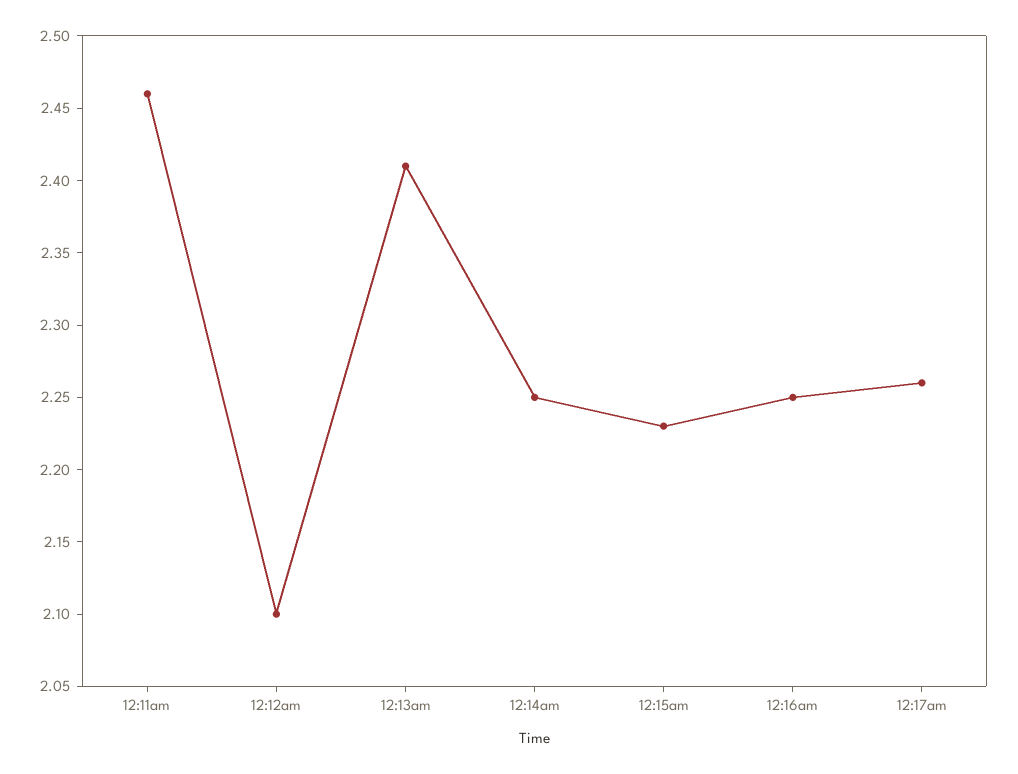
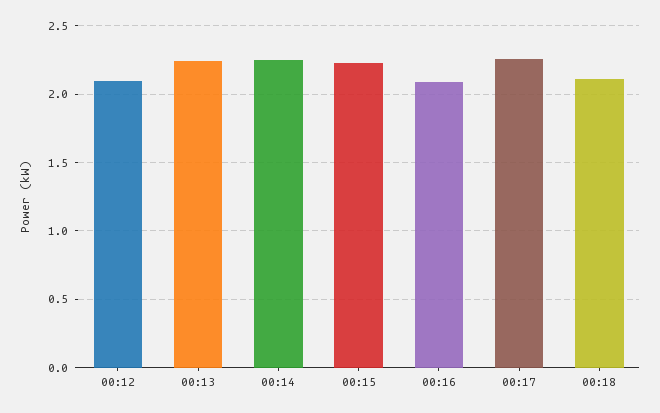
12:11am: 2.46 -> none
12:13am: 2.41 -> 2.25
12:16am: 2.25 -> 2.1
00:18: none -> 2.1

